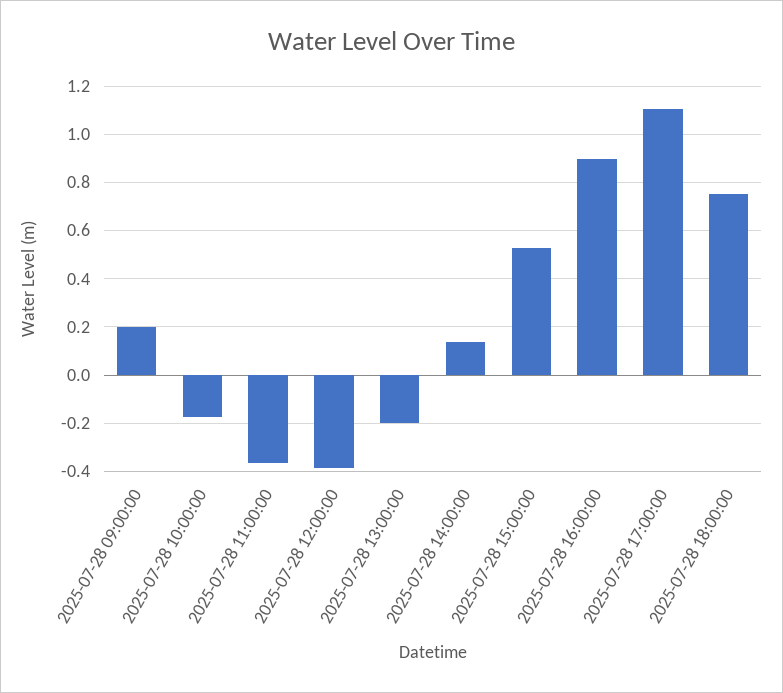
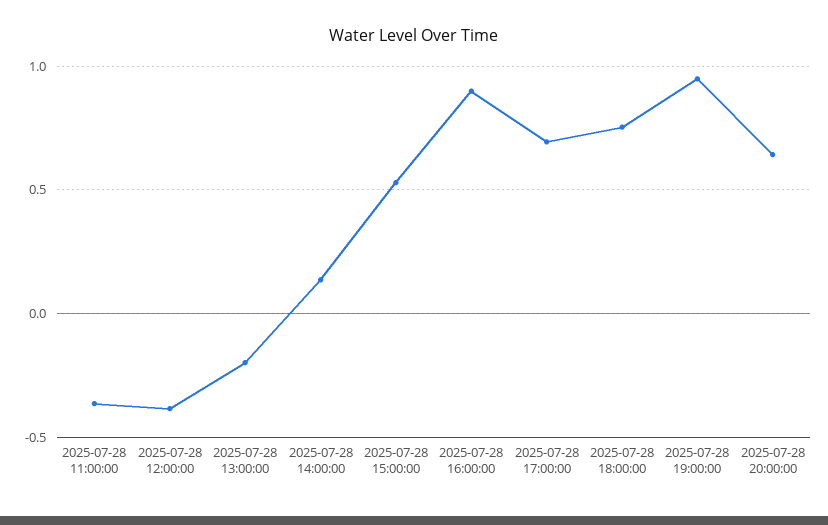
2025-07-28 09:00:00: 0.2 -> none
2025-07-28 10:00:00: -0.175 -> none
2025-07-28 17:00:00: 1.1 -> 0.7
2025-07-28 19:00:00: none -> 0.95
2025-07-28 20:00:00: none -> 0.65

